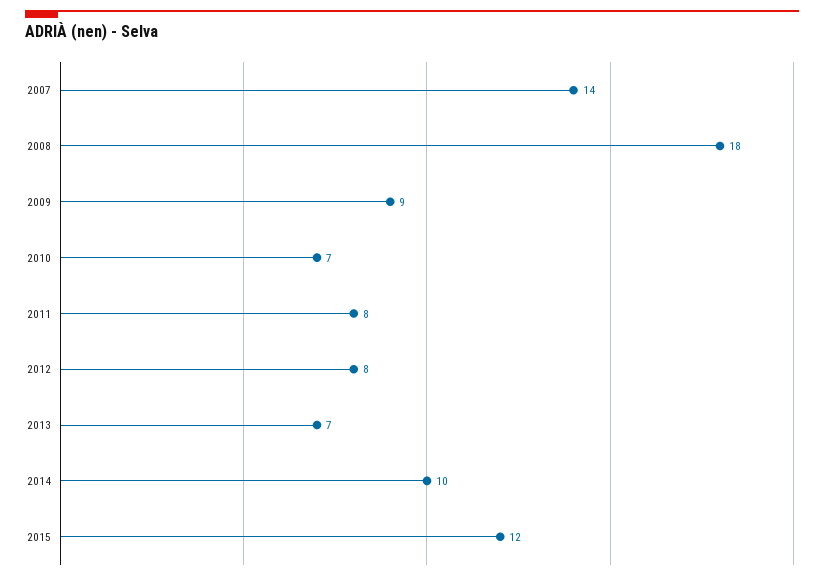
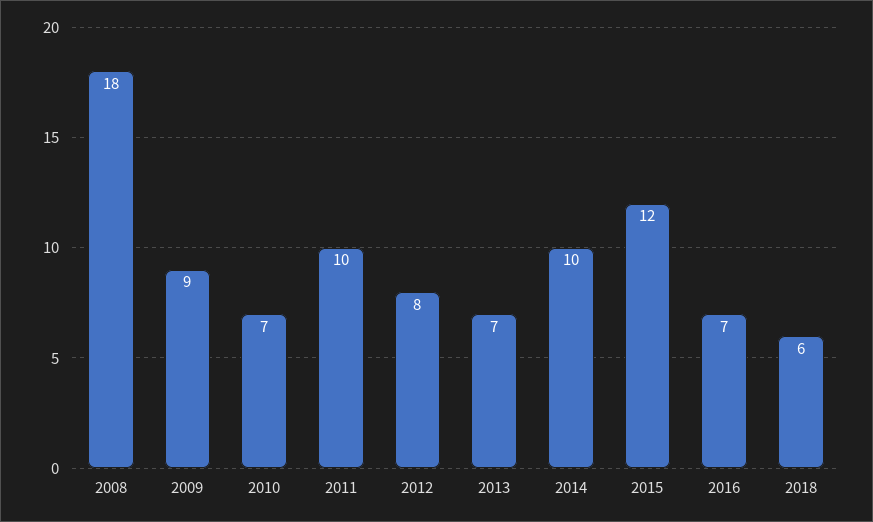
2007: 14 -> none
2011: 8 -> 10
2016: none -> 7
2018: none -> 6

